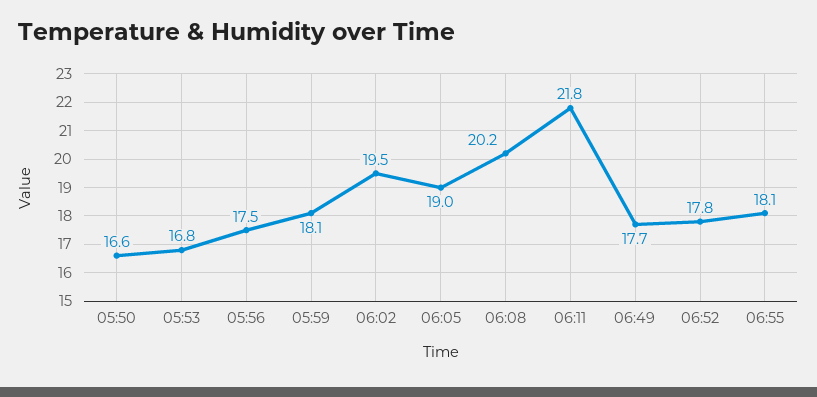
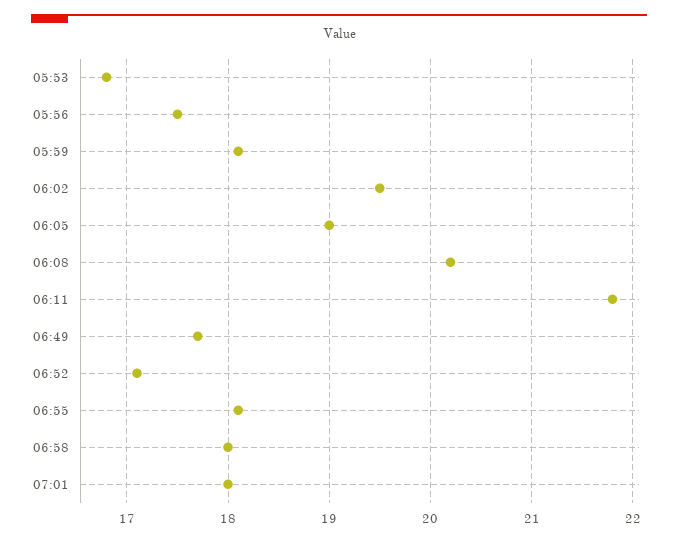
05:50: 16.6 -> none
06:52: 17.8 -> 17.1
06:58: none -> 18
07:01: none -> 18

